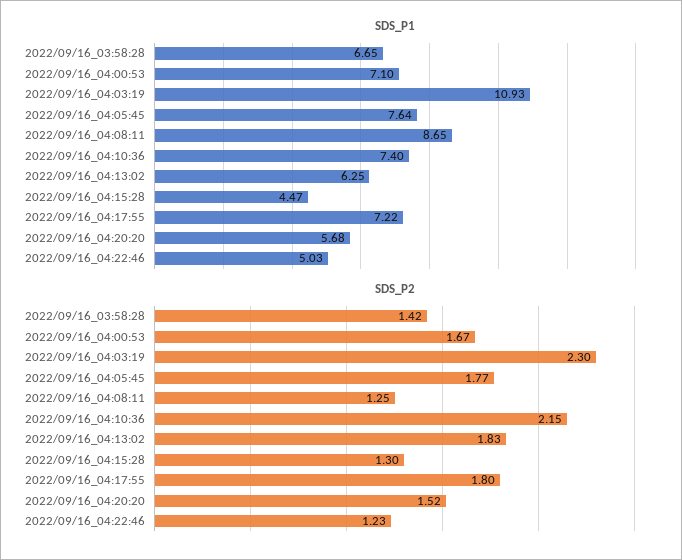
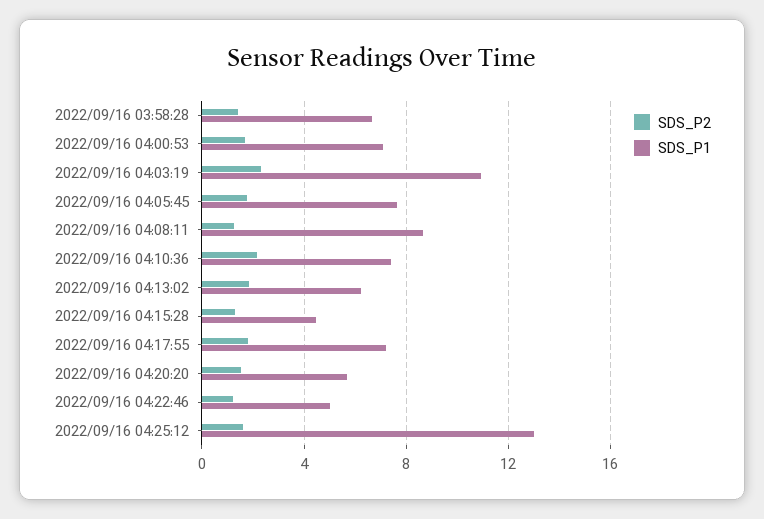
SDS_P2, 2022/09/16 04:25:12: none -> 1.5
SDS_P1, 2022/09/16 04:25:12: none -> 13

